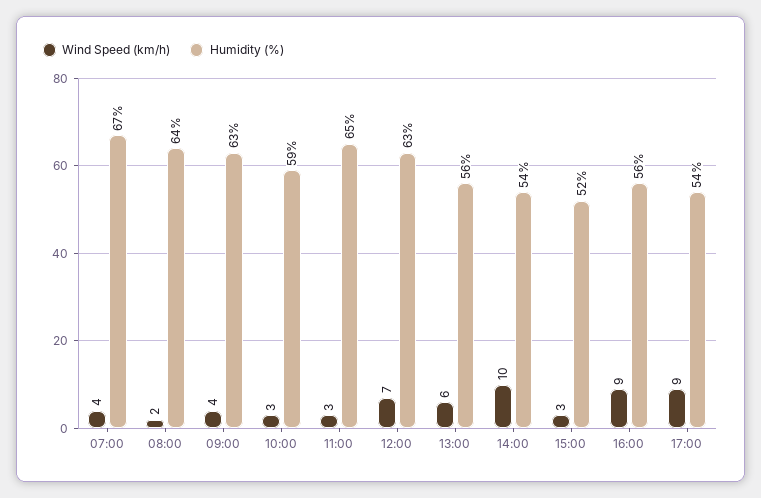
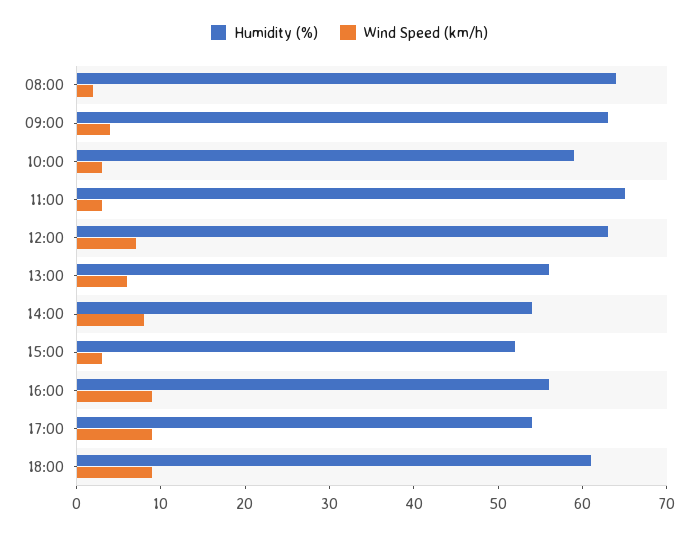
Wind Speed (km/h), 07:00: 4 -> none
Humidity (%), 07:00: 67 -> none
Wind Speed (km/h), 14:00: 10 -> 8
Humidity (%), 18:00: none -> 61
Wind Speed (km/h), 18:00: none -> 9

